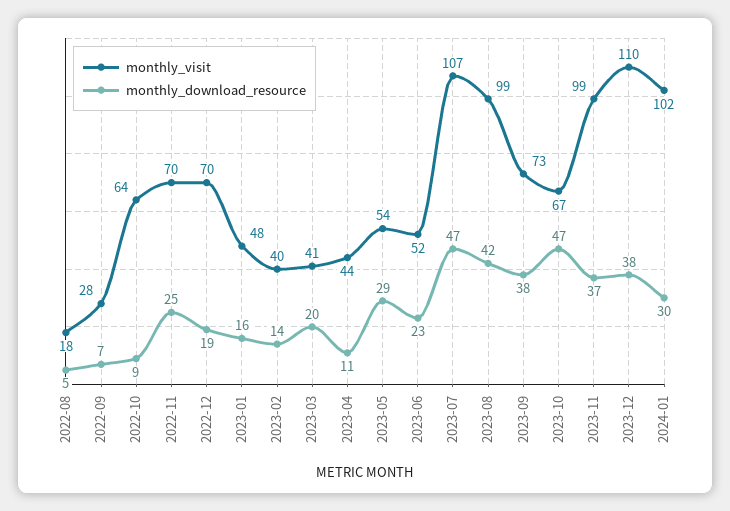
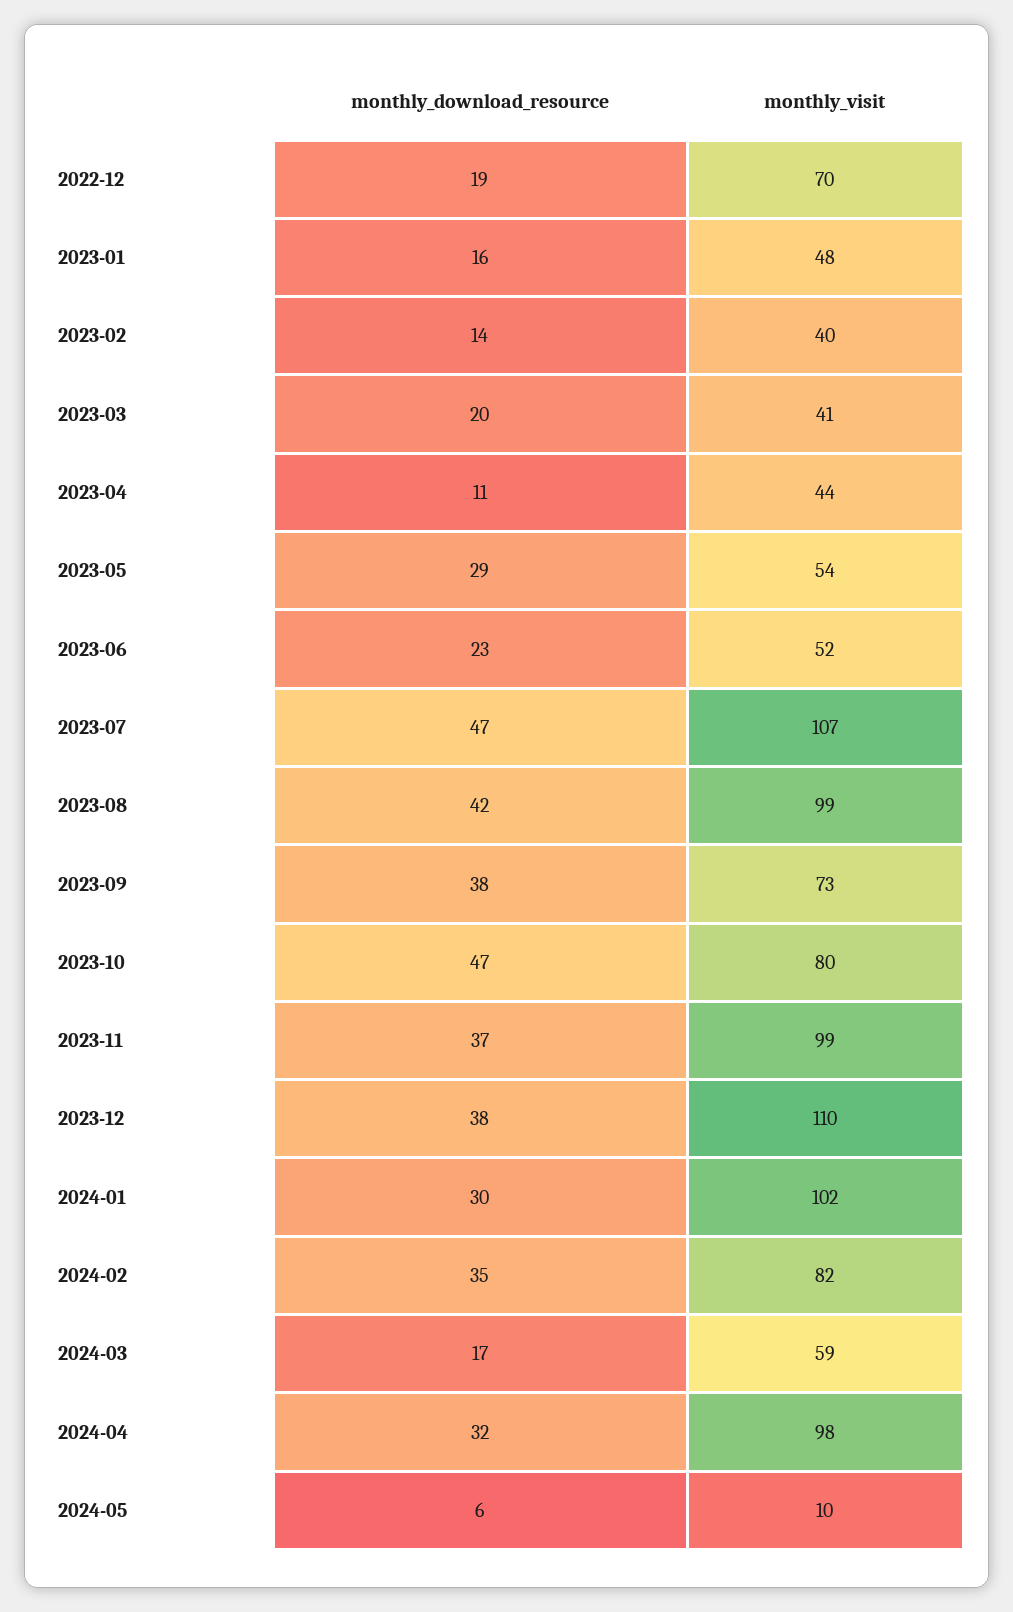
monthly_visit, 2022-08: 18 -> none
monthly_download_resource, 2022-08: 5 -> none
monthly_visit, 2022-09: 28 -> none
monthly_download_resource, 2022-09: 7 -> none
monthly_visit, 2022-10: 64 -> none
monthly_download_resource, 2022-10: 9 -> none
monthly_visit, 2022-11: 70 -> none
monthly_download_resource, 2022-11: 25 -> none
monthly_visit, 2023-10: 67 -> 80
monthly_download_resource, 2024-02: none -> 35
monthly_visit, 2024-02: none -> 82
monthly_download_resource, 2024-03: none -> 17
monthly_visit, 2024-03: none -> 59
monthly_download_resource, 2024-04: none -> 32
monthly_visit, 2024-04: none -> 98
monthly_download_resource, 2024-05: none -> 6
monthly_visit, 2024-05: none -> 10

